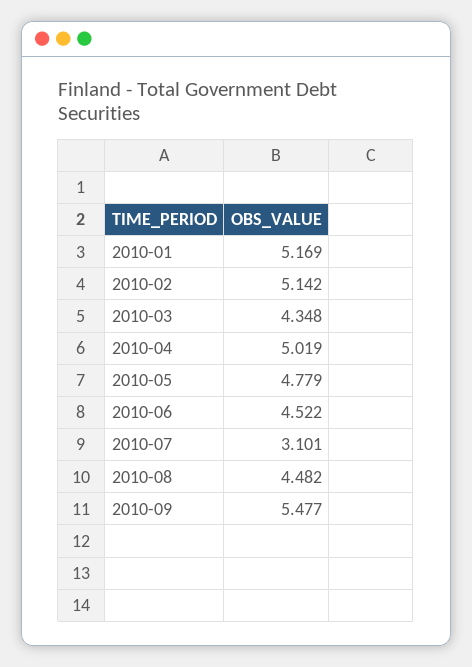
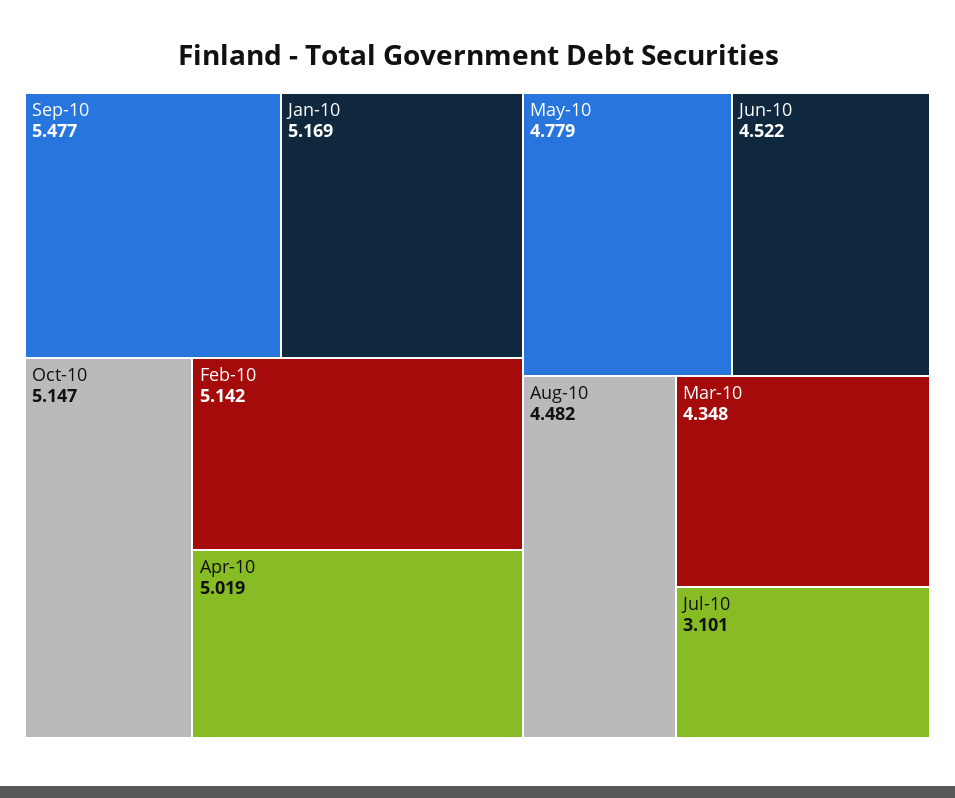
Oct-10: none -> 5.147

